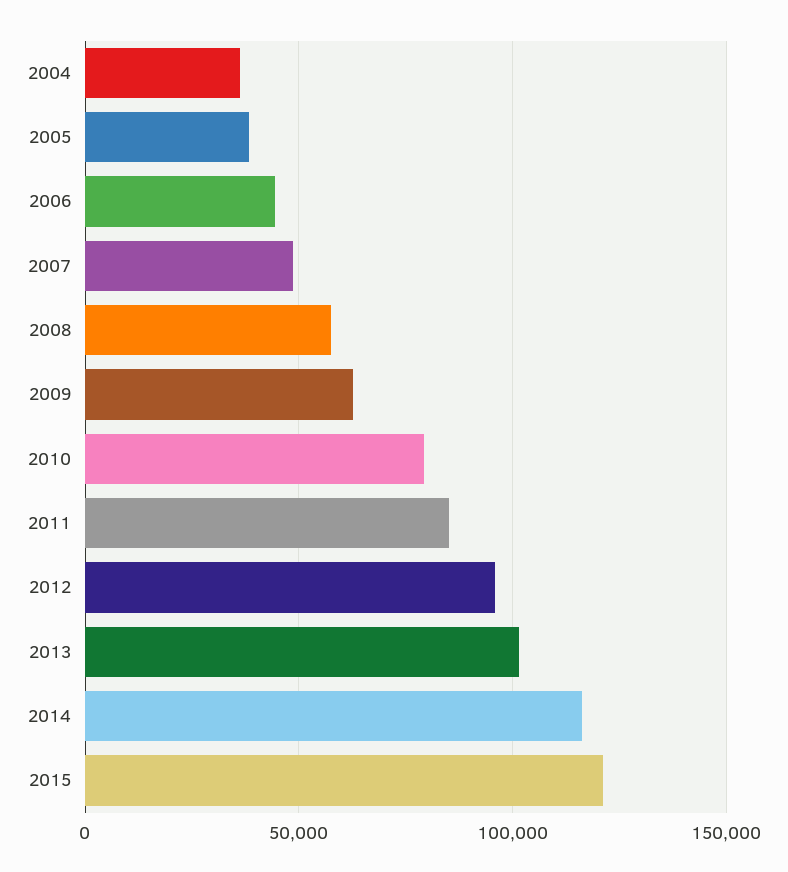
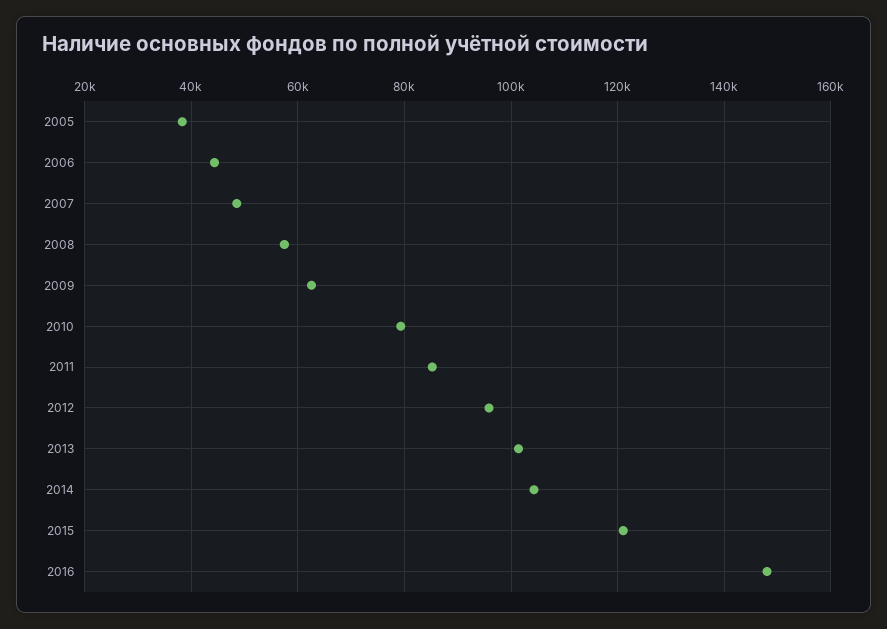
2004: 35000 -> none
2014: 115000 -> 104000
2016: none -> 148000

